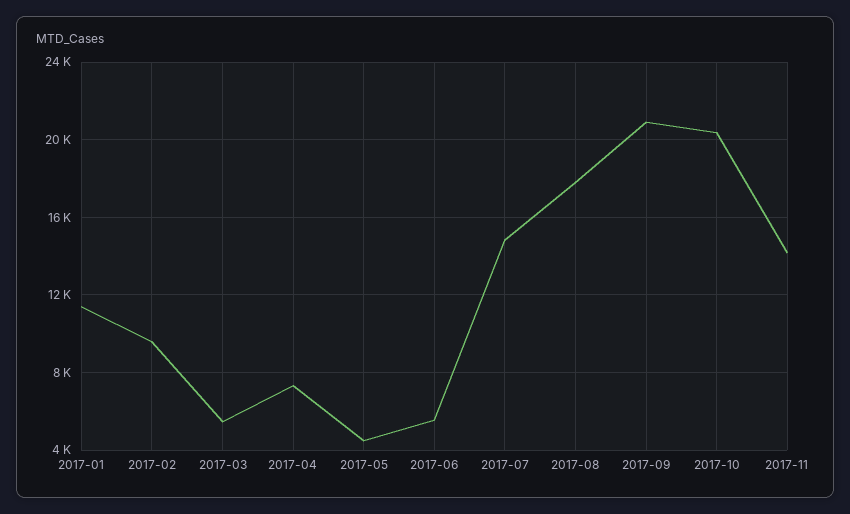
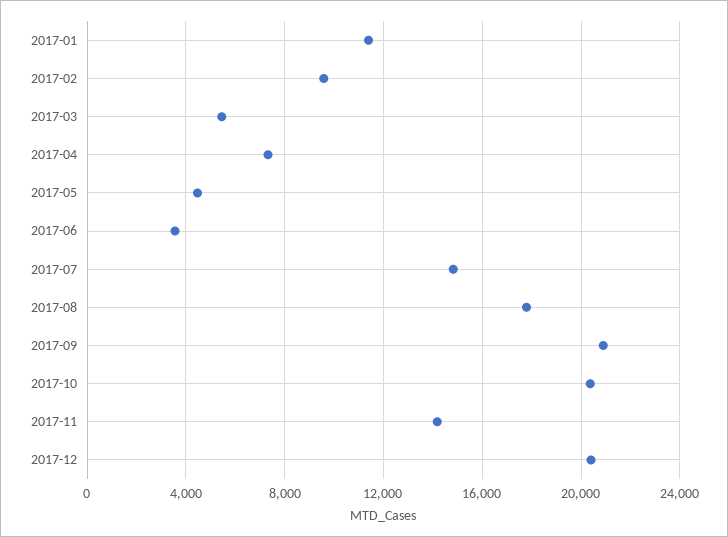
2017-06: 5500 -> 3500
2017-12: none -> 20500

